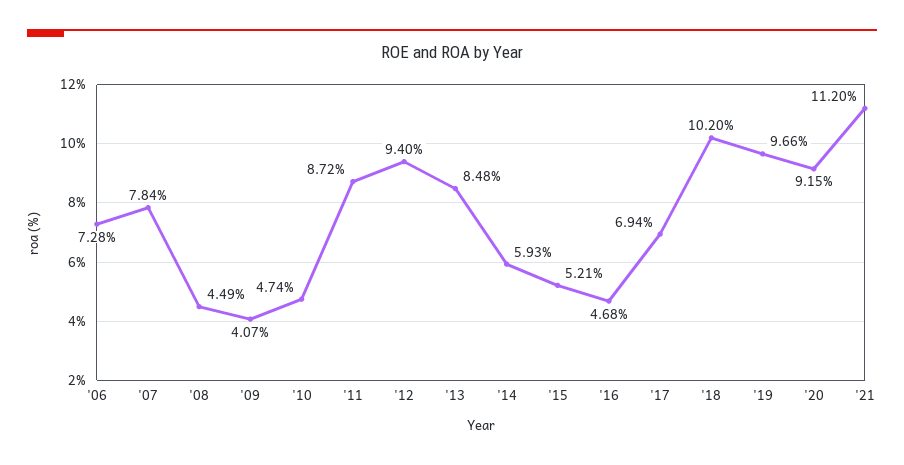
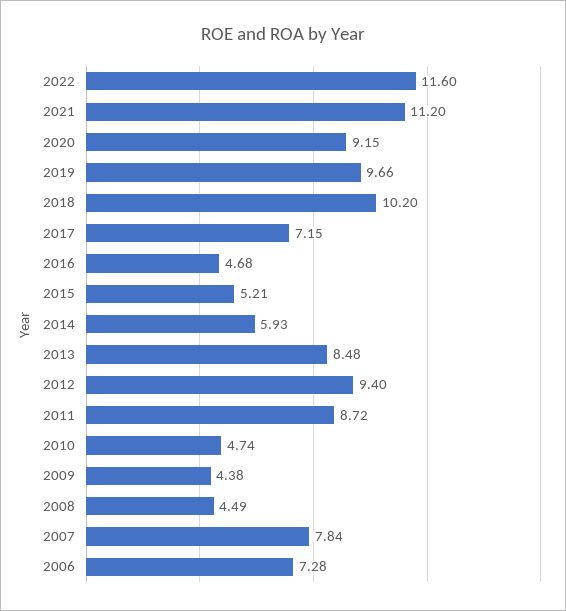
'09: 4.07 -> 4.38
'17: 6.94 -> 7.15
2022: none -> 11.6

